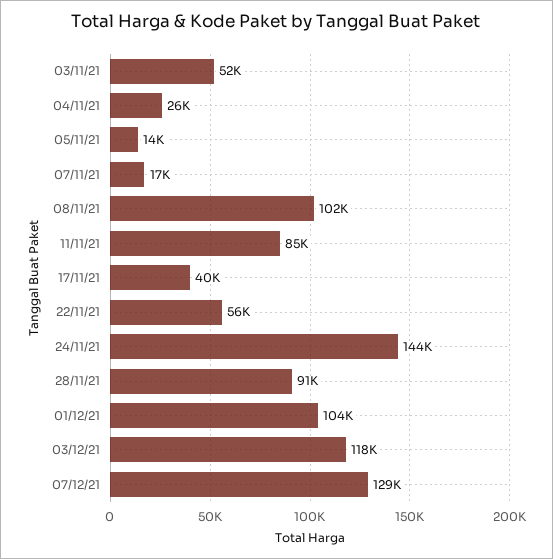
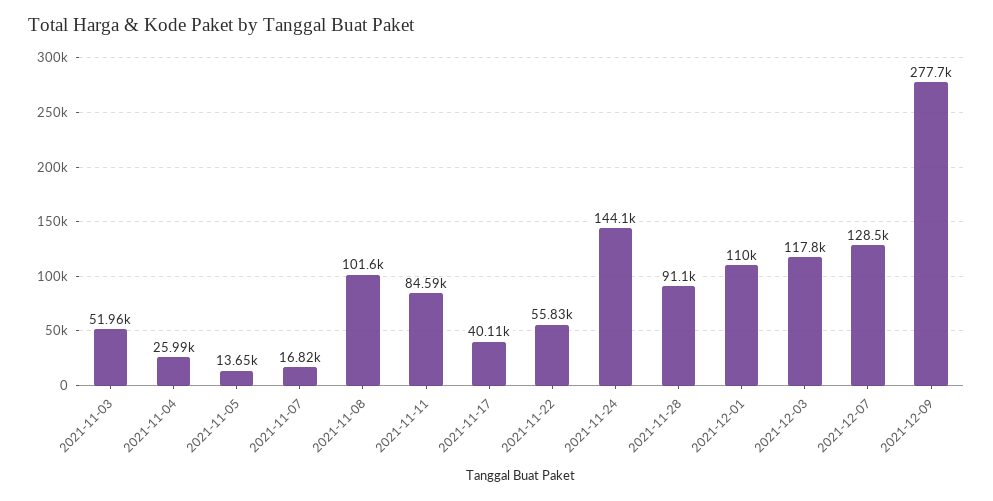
01/12/21: 104000 -> 110000
2021-12-09: none -> 277700

